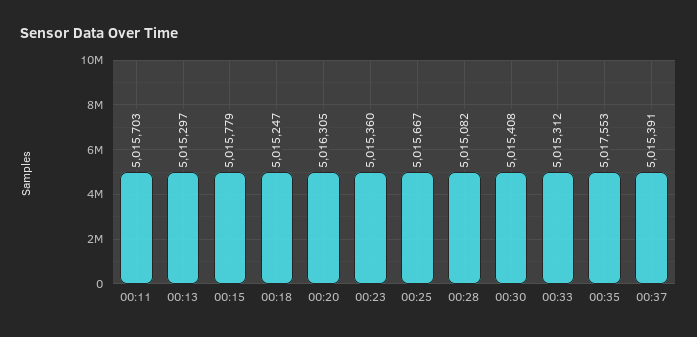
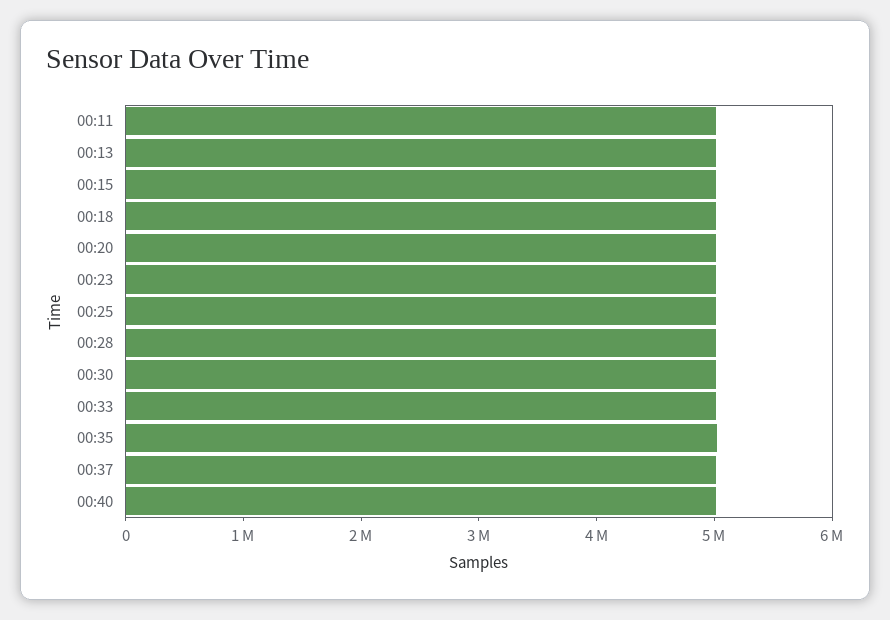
00:40: none -> 5000000

